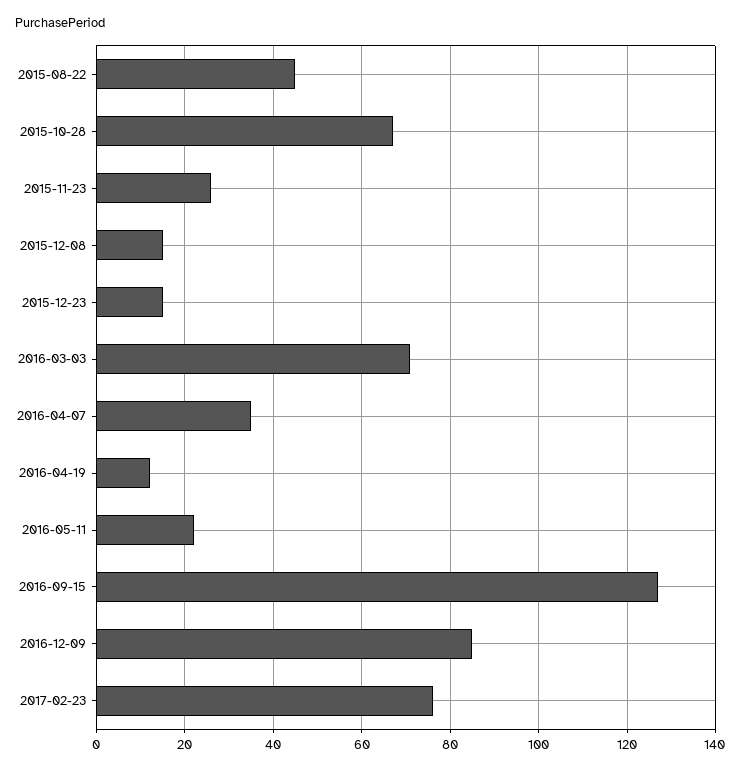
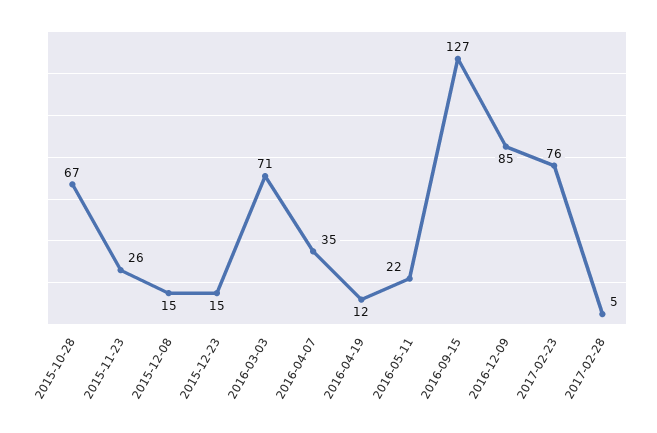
2015-08-22: 45 -> none
2017-02-28: none -> 5

